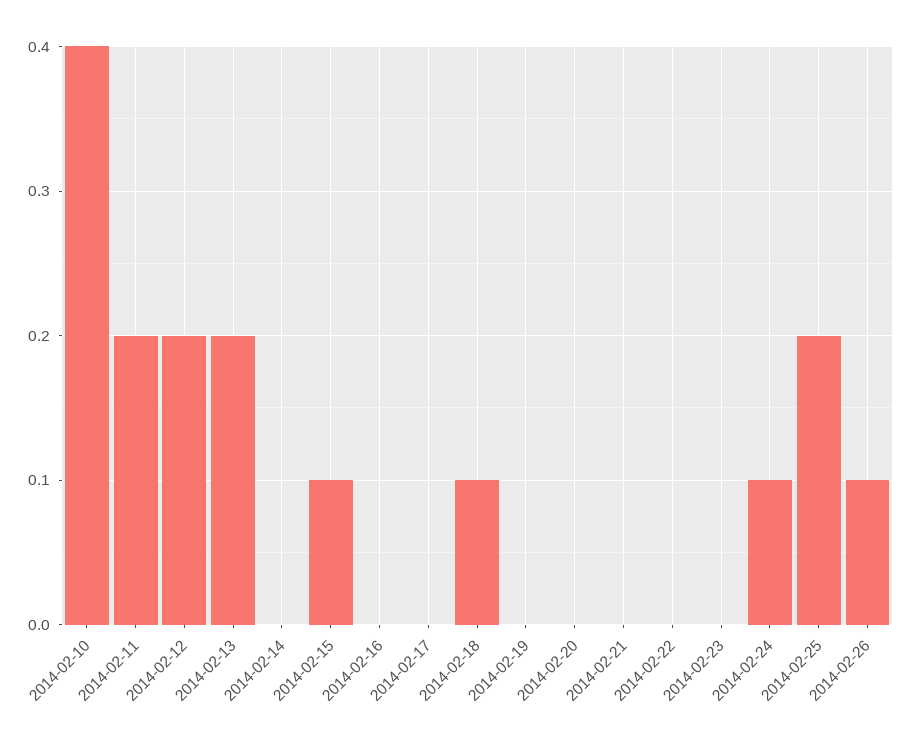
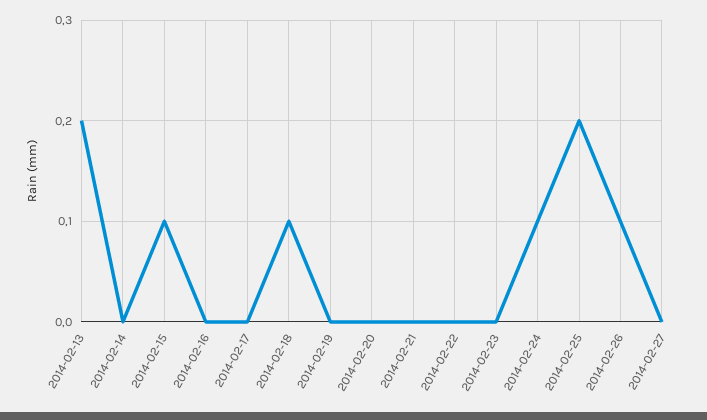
2014-02-10: 0.4 -> none
2014-02-11: 0.2 -> none
2014-02-12: 0.2 -> none
2014-02-27: none -> 0

